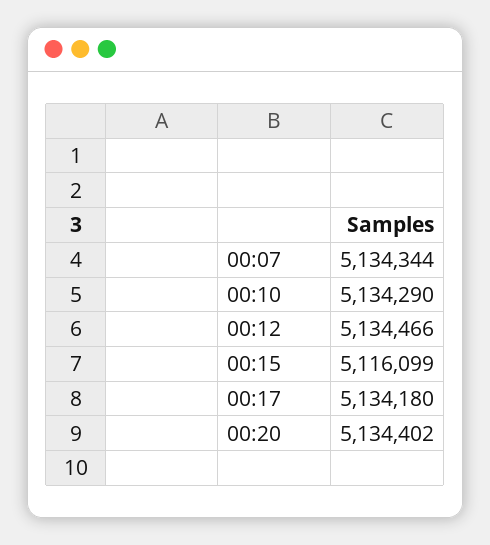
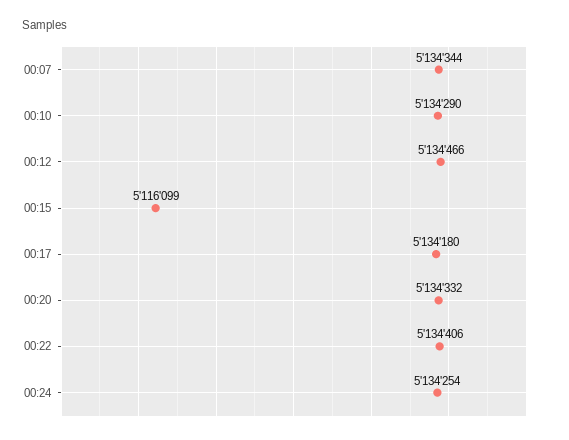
00:20: 5134402 -> 5134332
00:22: none -> 5134406
00:24: none -> 5134254

